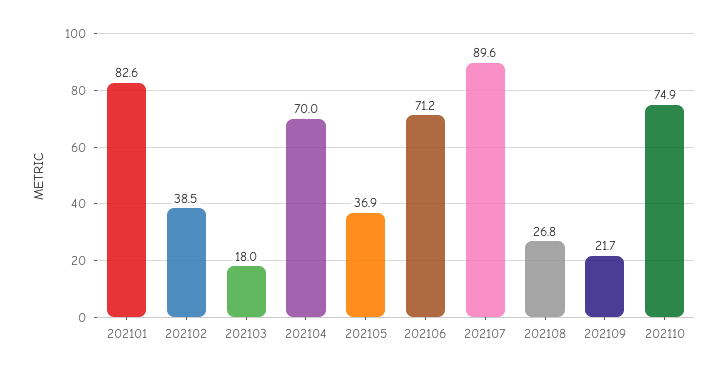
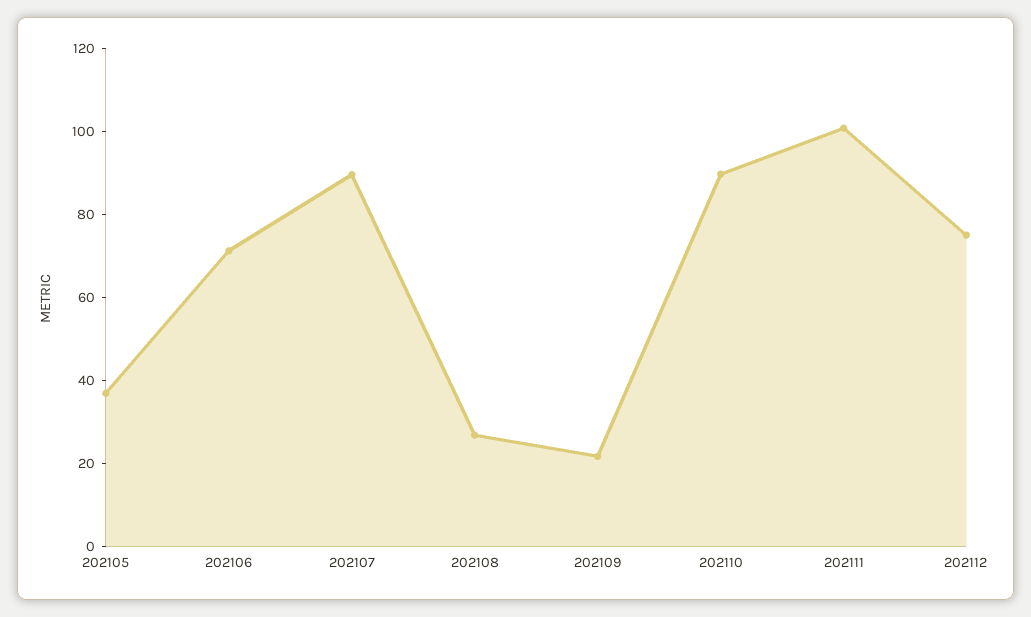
202101: 82.6 -> none
202102: 38.5 -> none
202103: 18 -> none
202104: 70 -> none
202110: 74.9 -> 90
202111: none -> 100
202112: none -> 75

